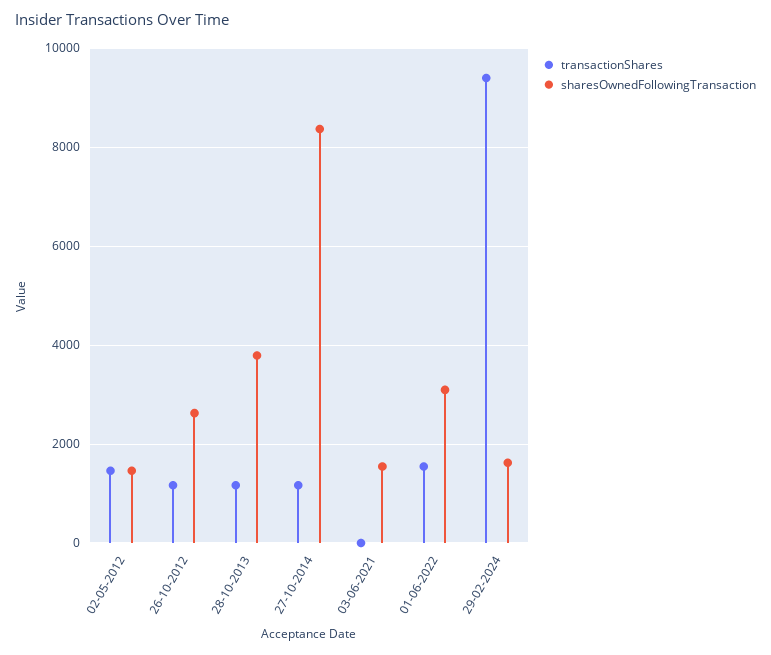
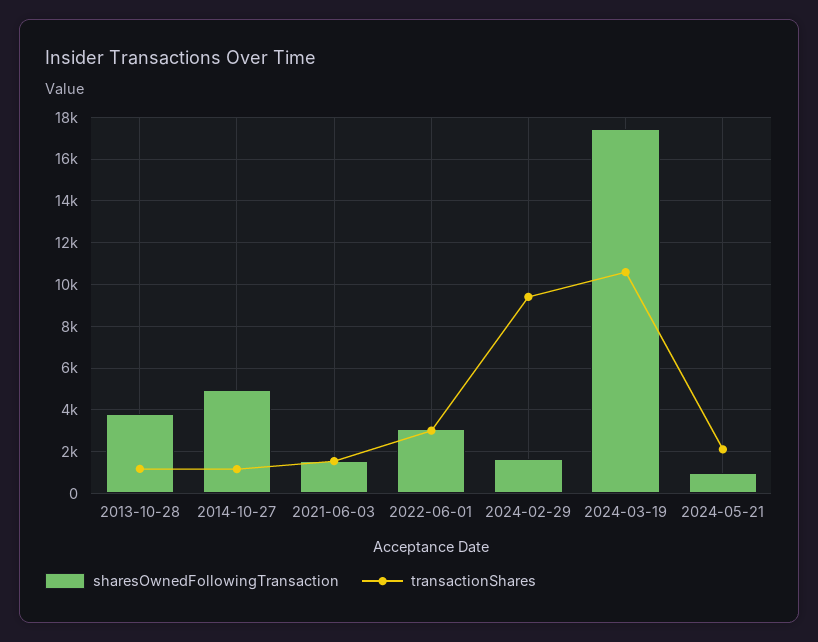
transactionShares, 02-05-2012: 1400 -> none
sharesOwnedFollowingTransaction, 02-05-2012: 1400 -> none
transactionShares, 26-10-2012: 1200 -> none
sharesOwnedFollowingTransaction, 26-10-2012: 2600 -> none
sharesOwnedFollowingTransaction, 27-10-2014: 8400 -> 5000
transactionShares, 03-06-2021: 0 -> 1500
transactionShares, 01-06-2022: 1600 -> 3000
sharesOwnedFollowingTransaction, 2024-03-19: none -> 17500
transactionShares, 2024-03-19: none -> 10500
sharesOwnedFollowingTransaction, 2024-05-21: none -> 1000
transactionShares, 2024-05-21: none -> 2000

